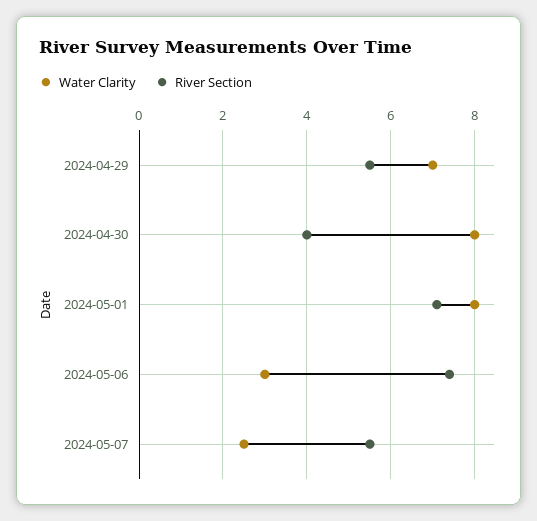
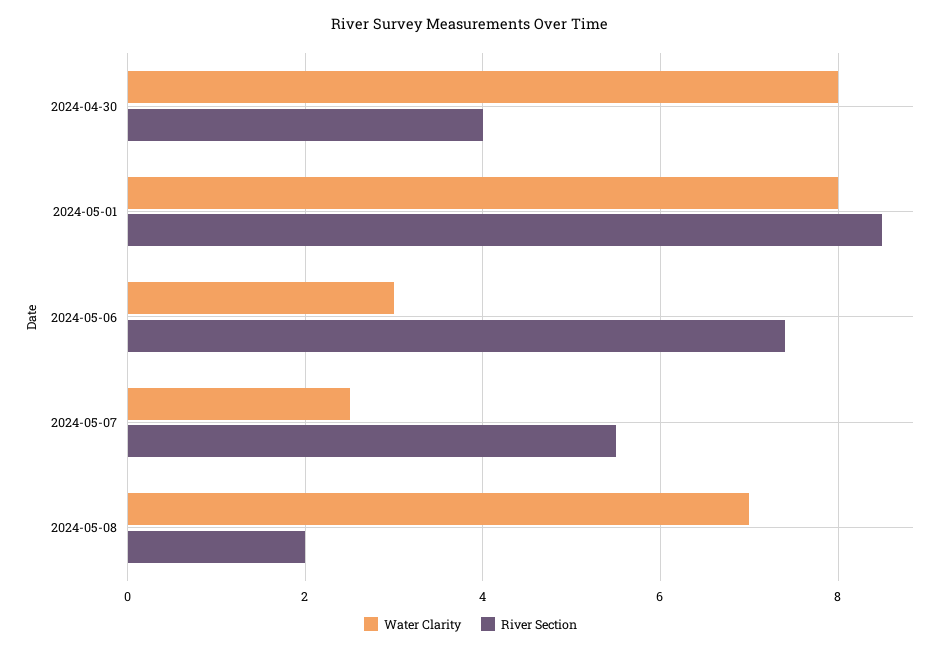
Water Clarity, 2024-04-29: 7 -> none
River Section, 2024-04-29: 5.5 -> none
River Section, 2024-05-01: 7 -> 8.5
Water Clarity, 2024-05-08: none -> 7
River Section, 2024-05-08: none -> 2

